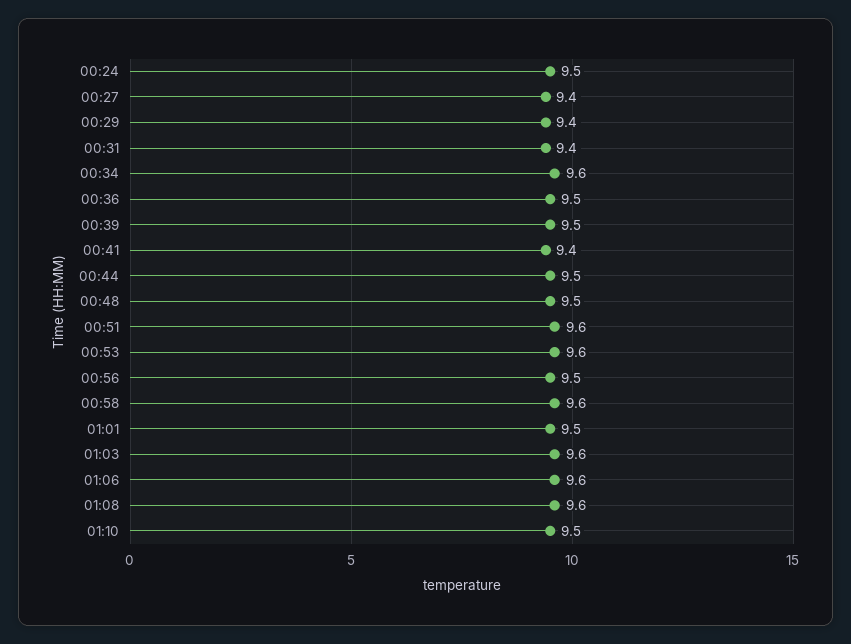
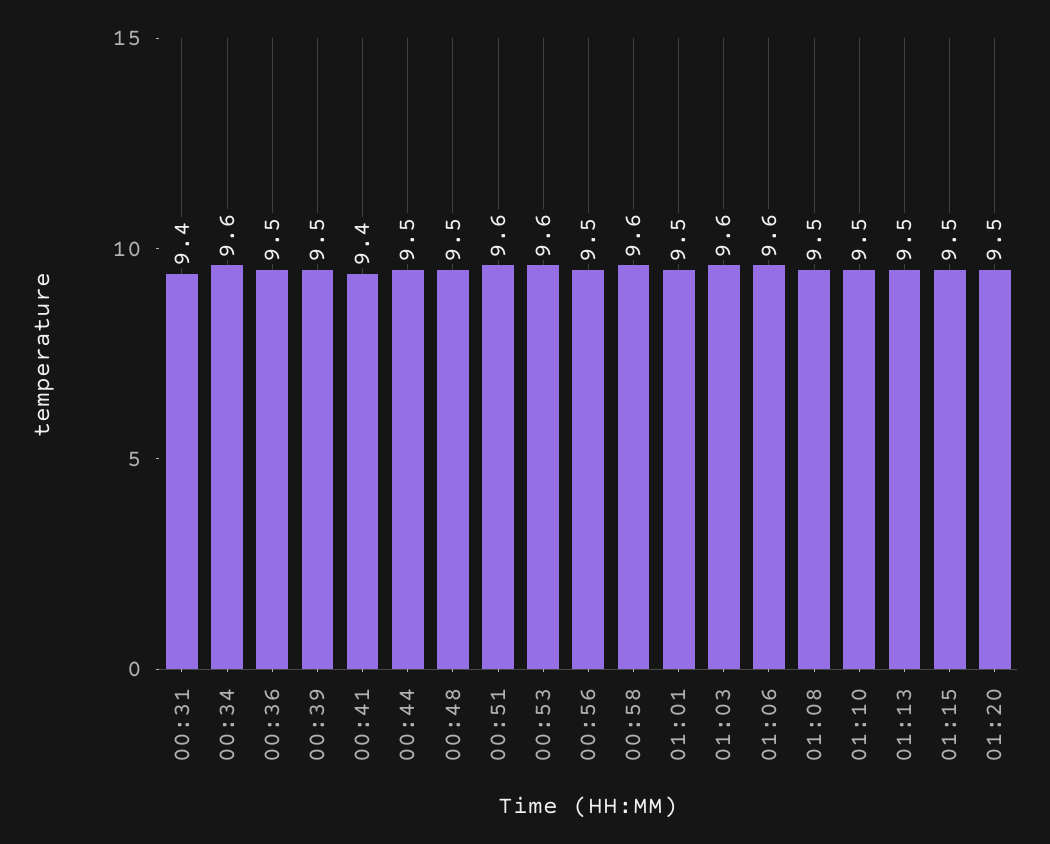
00:24: 9.5 -> none
00:27: 9.4 -> none
00:29: 9.4 -> none
01:08: 9.6 -> 9.5
01:13: none -> 9.5
01:15: none -> 9.5
01:20: none -> 9.5

